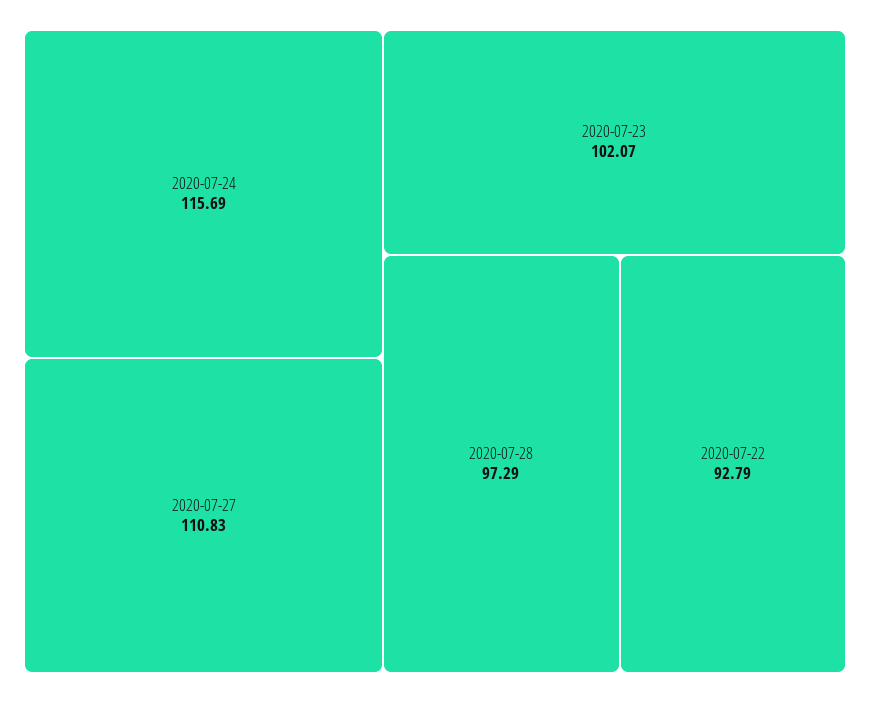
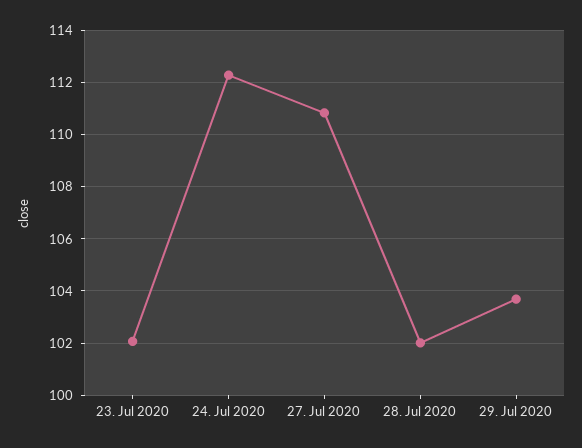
2020-07-24: 115.69 -> 112.25
2020-07-28: 97.29 -> 102
2020-07-22: 92.79 -> none
29. Jul 2020: none -> 103.75

